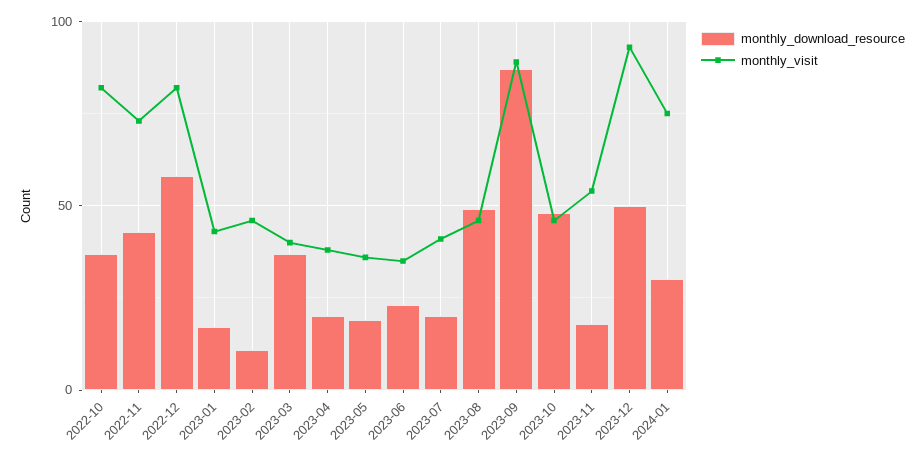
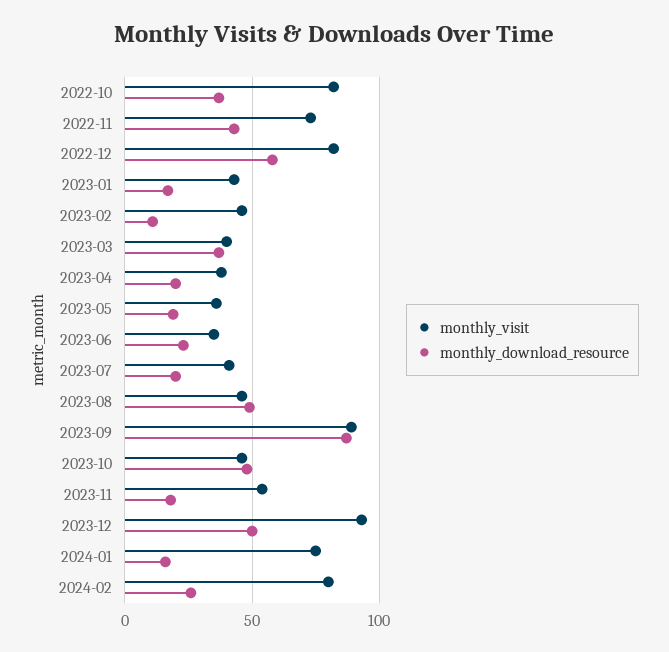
monthly_download_resource, 2024-01: 30 -> 15
monthly_visit, 2024-02: none -> 80
monthly_download_resource, 2024-02: none -> 25

